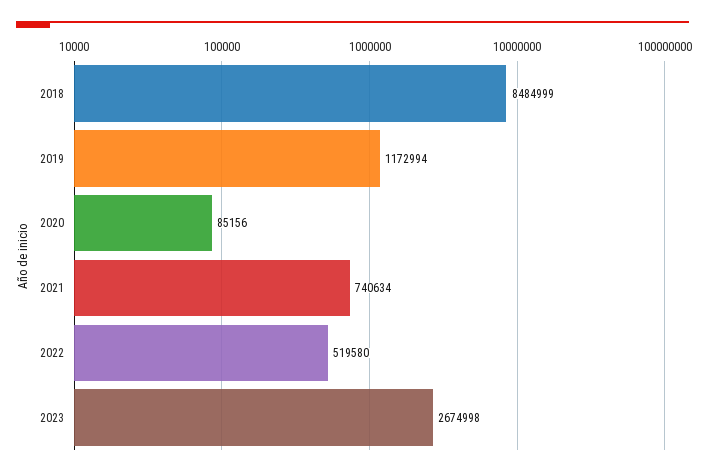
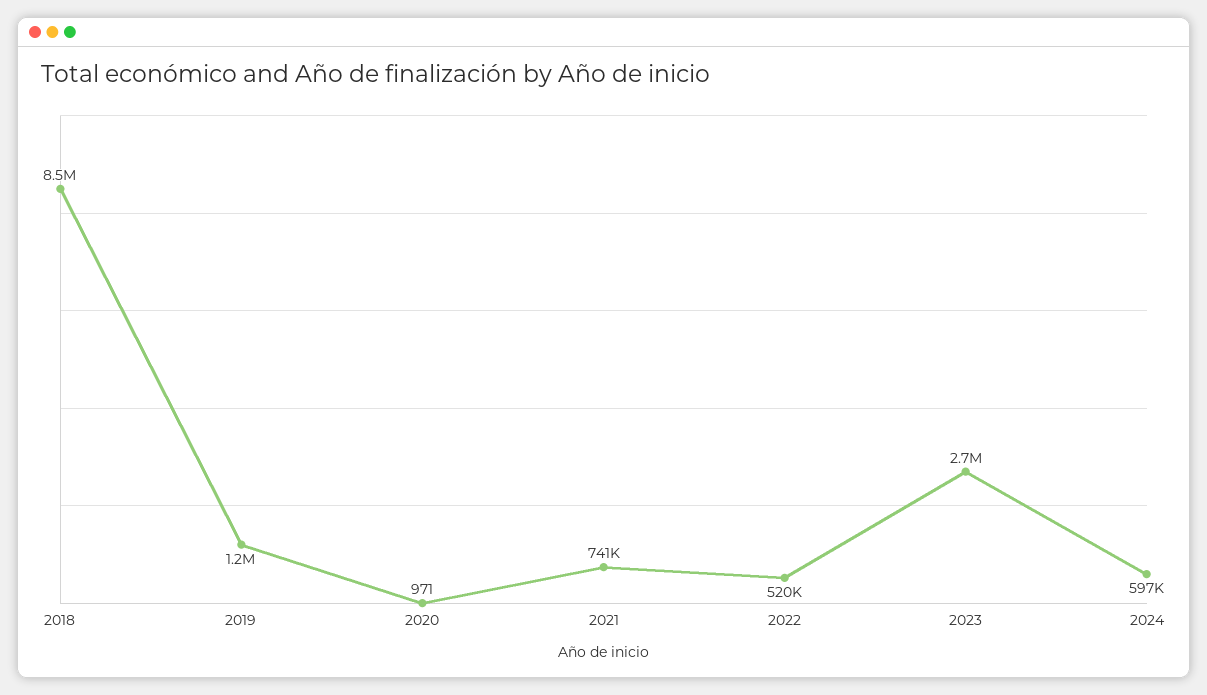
2020: 85156 -> 971
2024: none -> 597000

